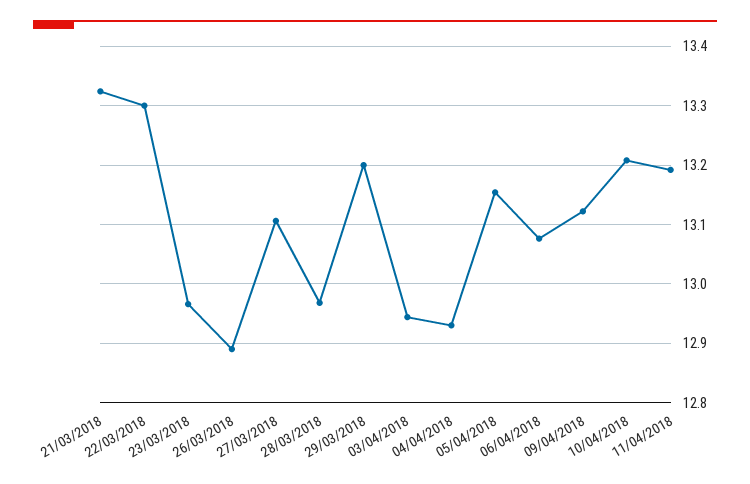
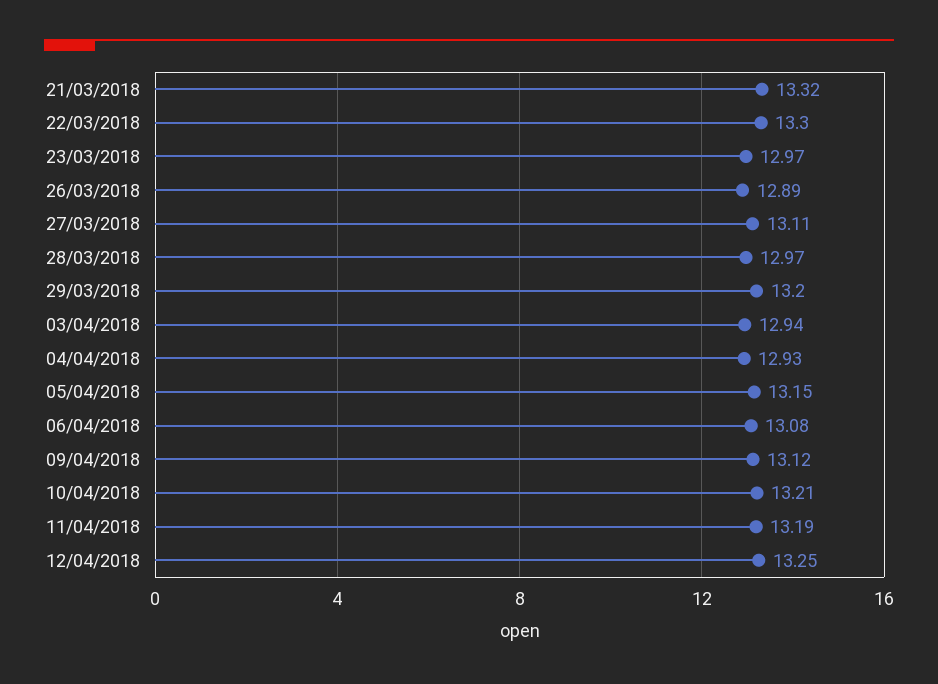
12/04/2018: none -> 13.25

